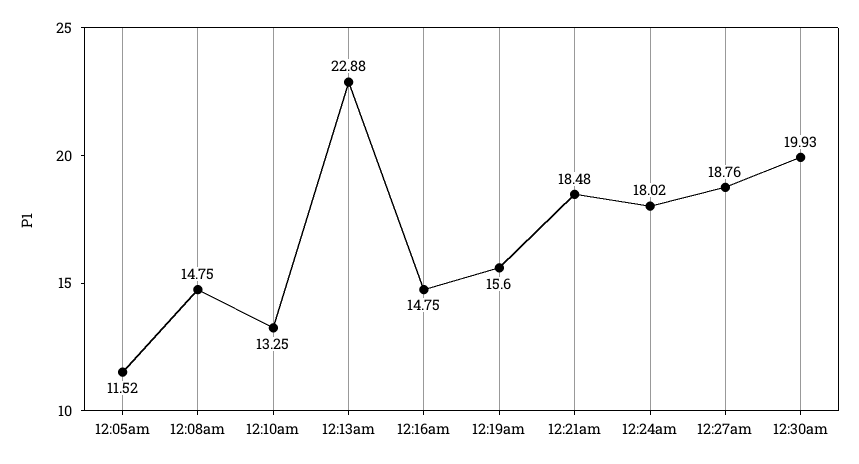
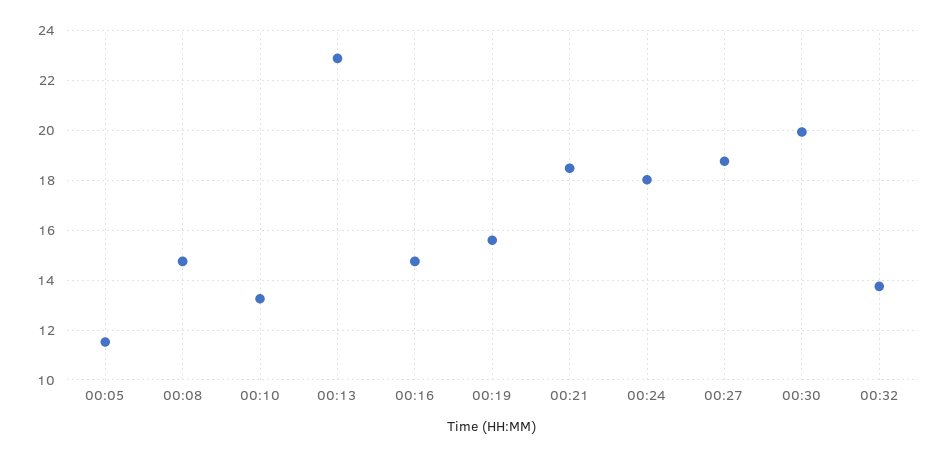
00:32: none -> 13.75

